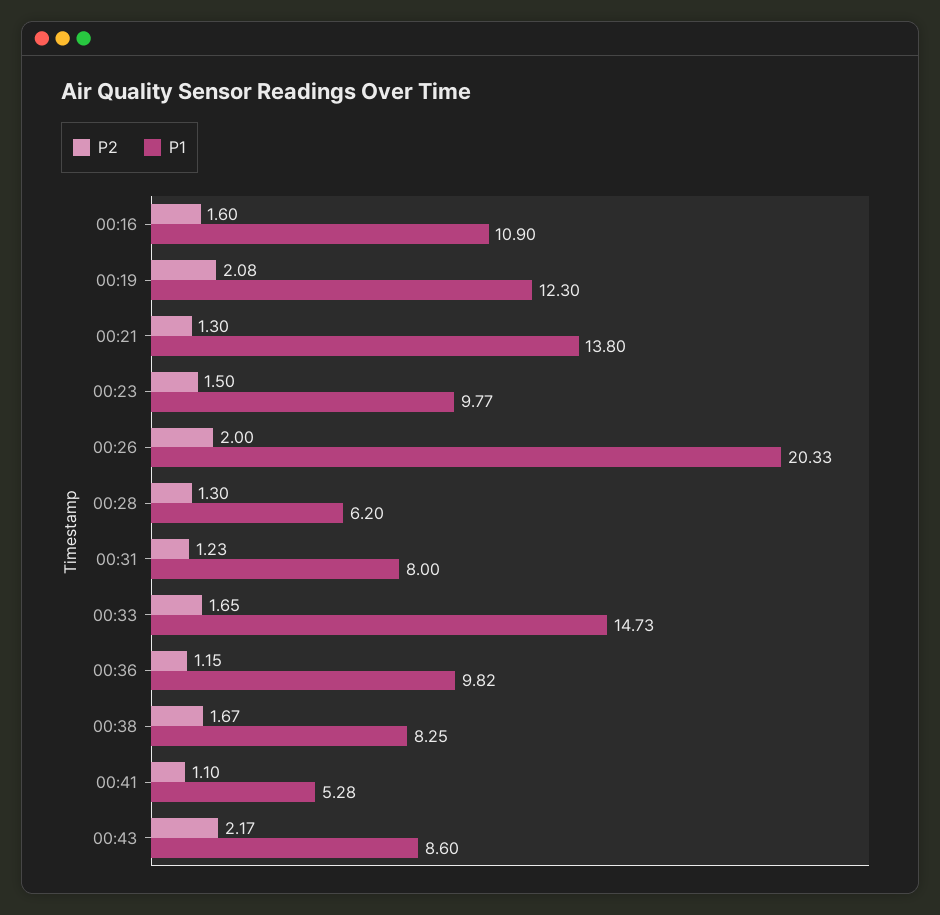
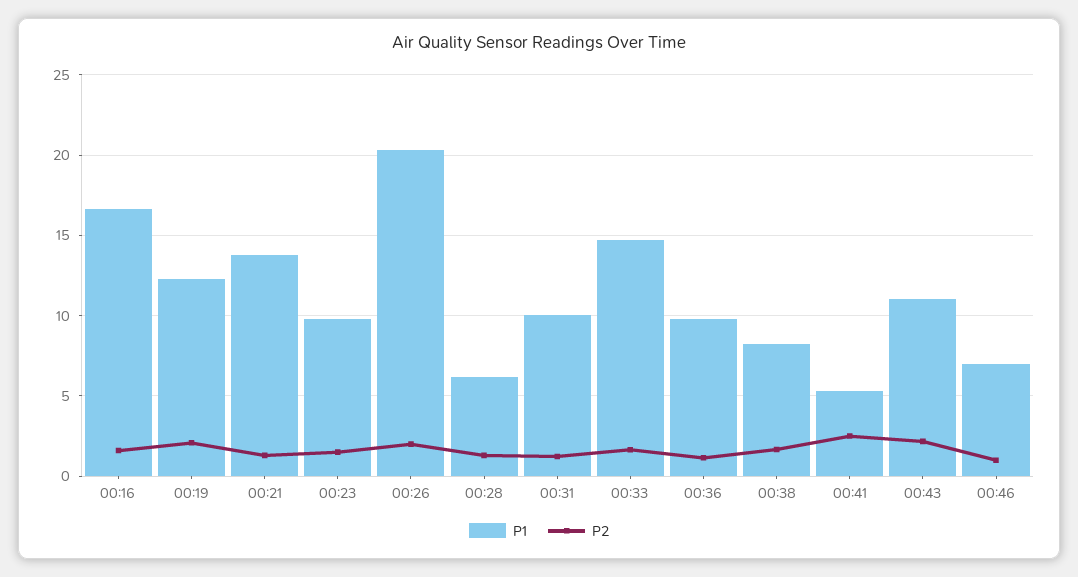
P1, 00:16: 10.9 -> 16.5
P1, 00:31: 8 -> 10
P2, 00:41: 1.1 -> 2.5
P1, 00:43: 8.6 -> 11
P1, 00:46: none -> 7
P2, 00:46: none -> 1

